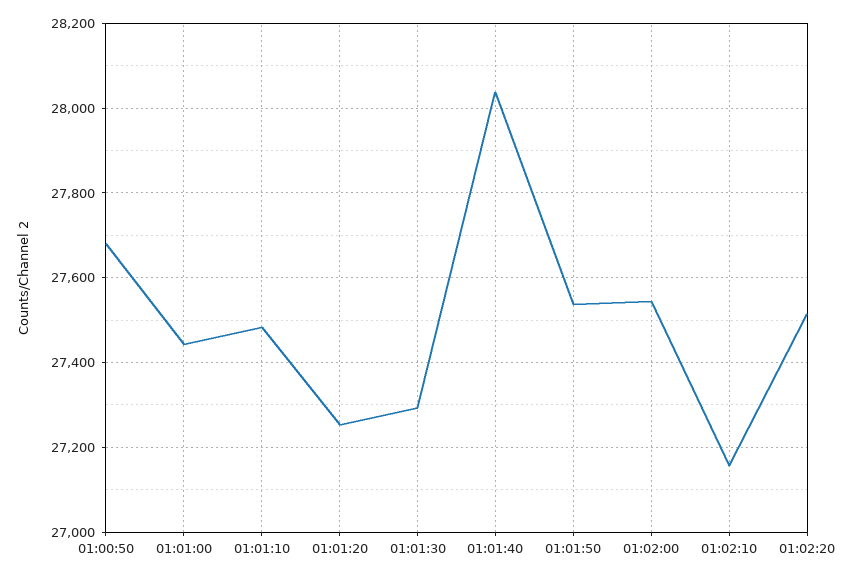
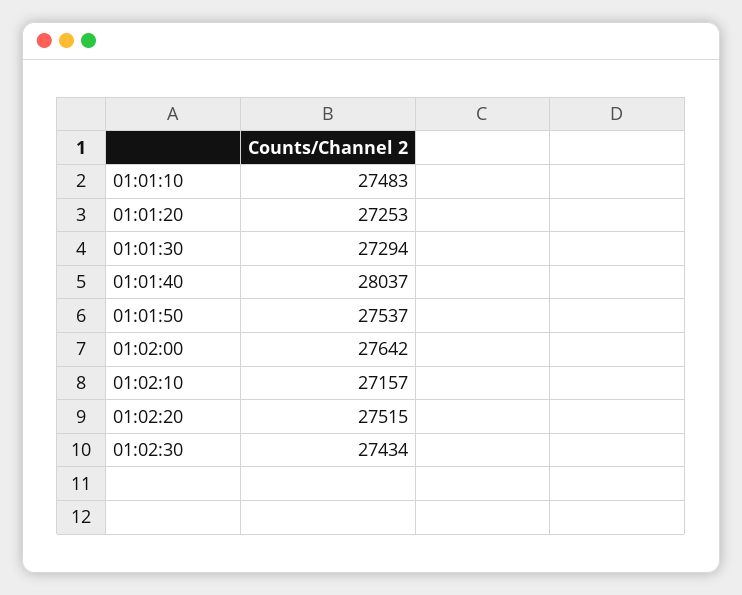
01:00:50: 27680 -> none
01:01:00: 27440 -> none
01:02:00: 27540 -> 27642
01:02:30: none -> 27434

